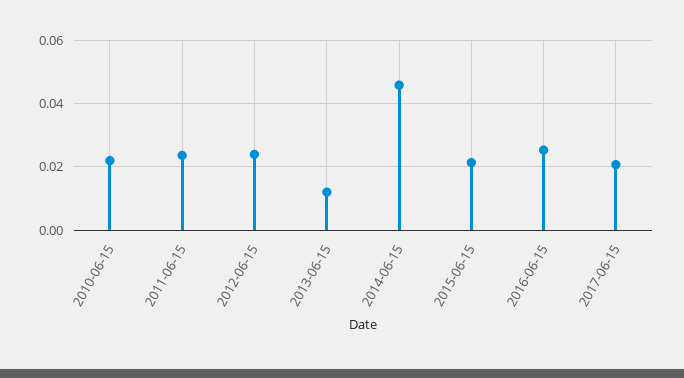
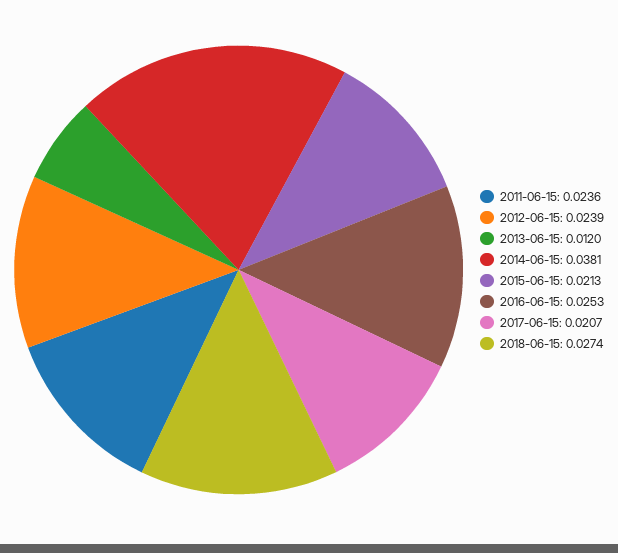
2010-06-15: 0.022 -> none
2014-06-15: 0.046 -> 0.0381
2018-06-15: none -> 0.0274

